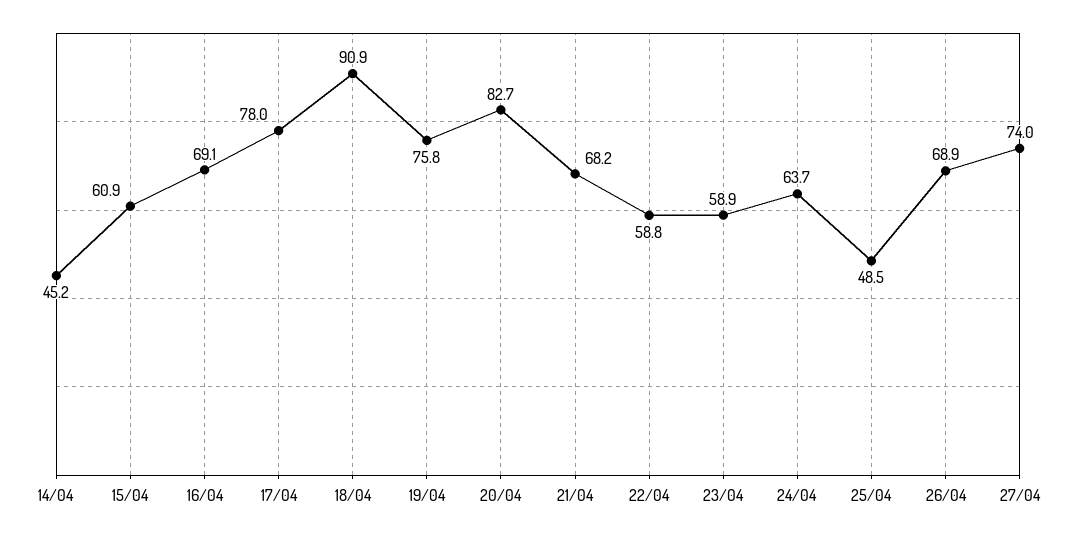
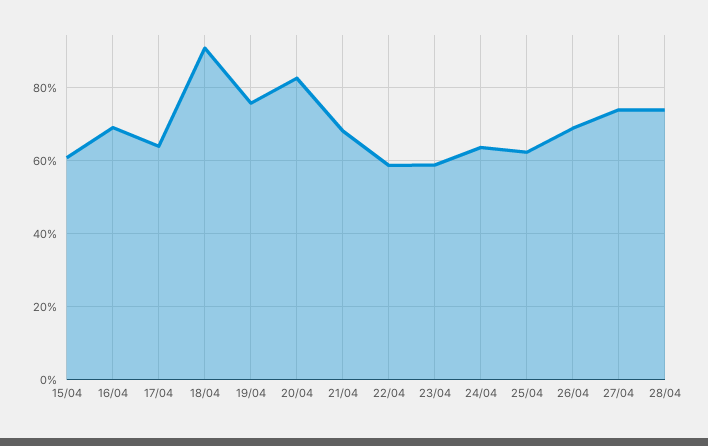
14/04: 45.2 -> none
17/04: 78 -> 64
25/04: 48.5 -> 62
28/04: none -> 74

